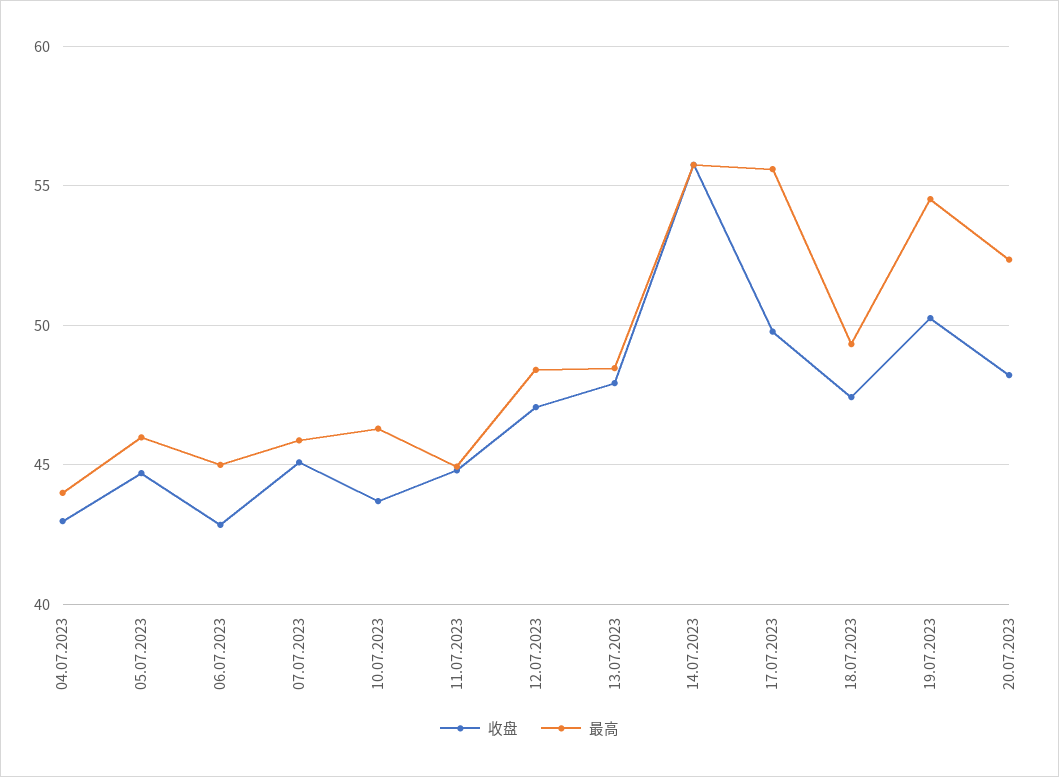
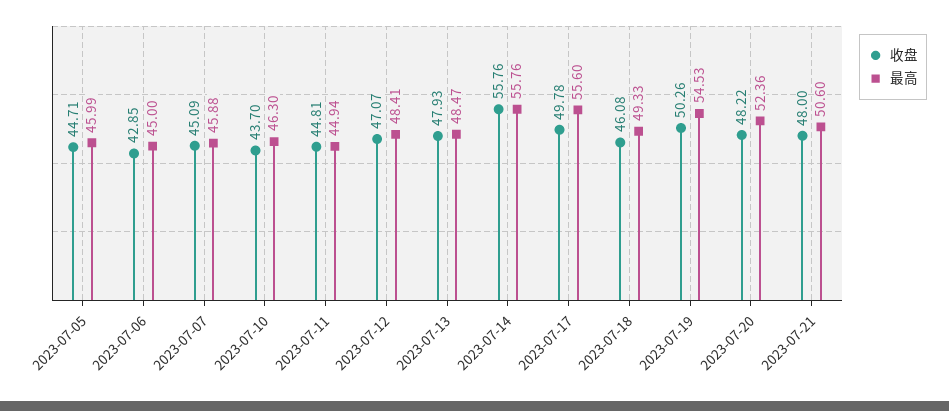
收盘, 04.07.2023: 43 -> none
最高, 04.07.2023: 44 -> none
收盘, 18.07.2023: 47.5 -> 46.08
收盘, 2023-07-21: none -> 48
最高, 2023-07-21: none -> 50.6

